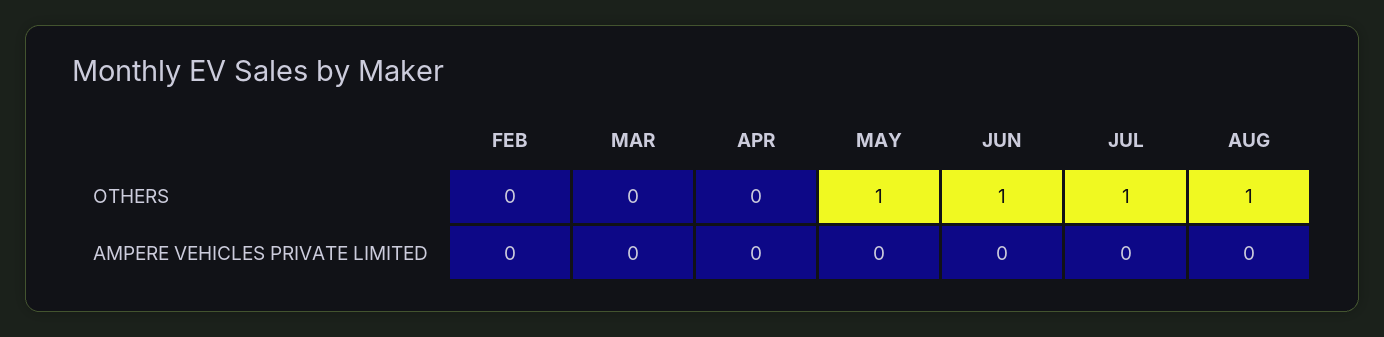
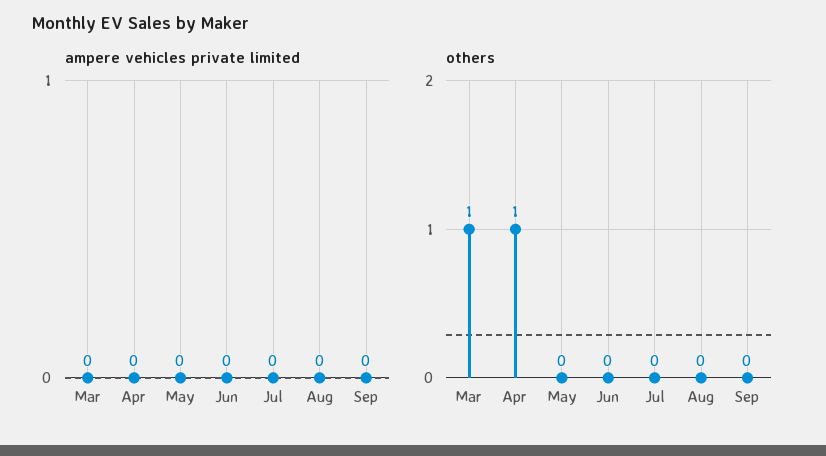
OTHERS, FEB: 0 -> none
OTHERS, MAR: 0 -> 1
OTHERS, APR: 0 -> 1
OTHERS, MAY: 1 -> 0
OTHERS, JUN: 1 -> 0
OTHERS, JUL: 1 -> 0
OTHERS, AUG: 1 -> 0
AMPERE VEHICLES PRIVATE LIMITED, FEB: 0 -> none
AMPERE VEHICLES PRIVATE LIMITED, Sep: none -> 0
OTHERS, Sep: none -> 0

